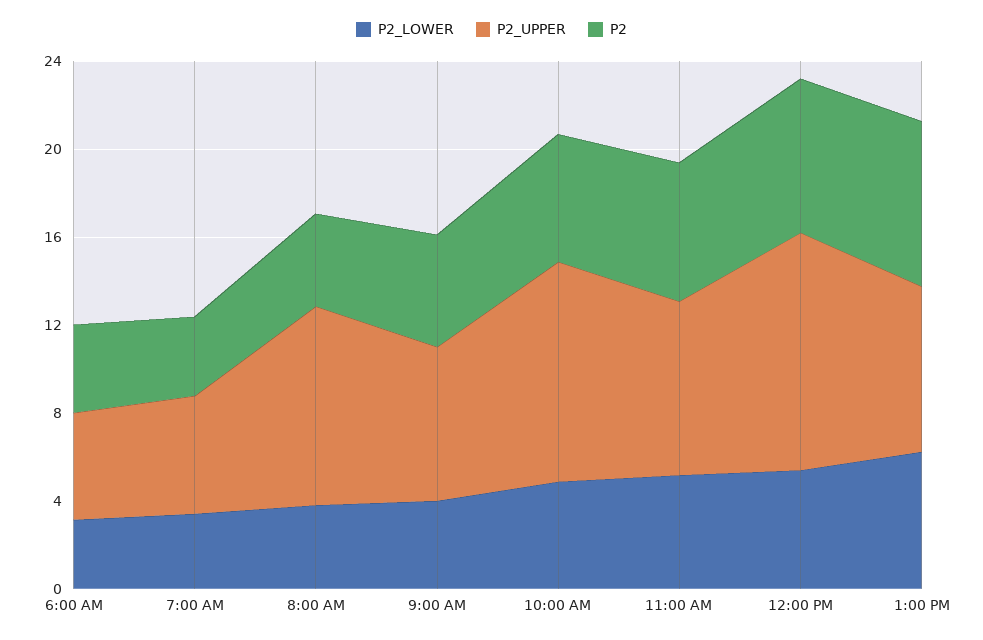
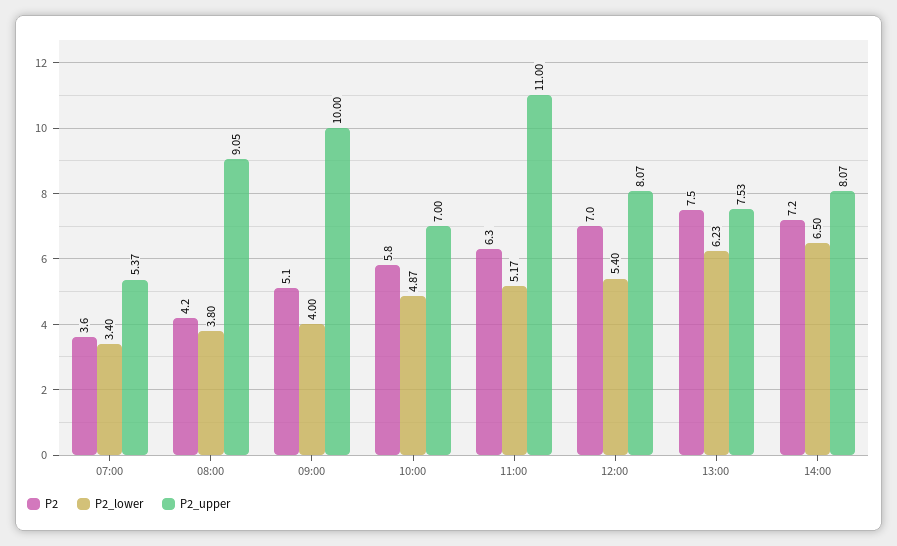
P2_LOWER, 6:00 AM: 3 -> none
P2_UPPER, 6:00 AM: 5 -> none
P2, 6:00 AM: 4 -> none
P2_UPPER, 9:00 AM: 7 -> 10
P2_UPPER, 10:00 AM: 10 -> 7
P2_UPPER, 11:00 AM: 8 -> 11
P2_UPPER, 12:00 PM: 11 -> 8.07
P2, 14:00: none -> 7.2
P2_LOWER, 14:00: none -> 6.5
P2_UPPER, 14:00: none -> 8.07

